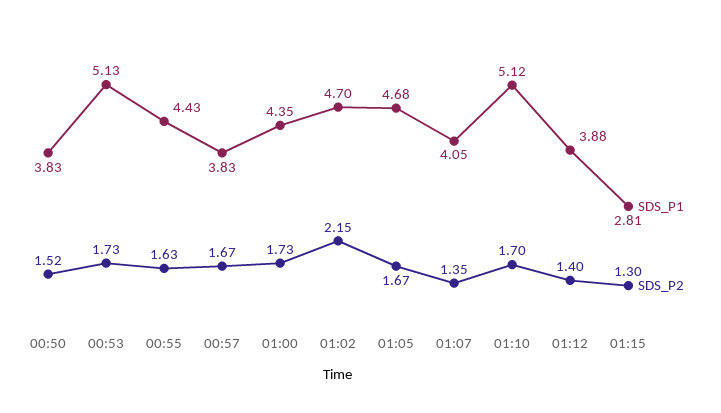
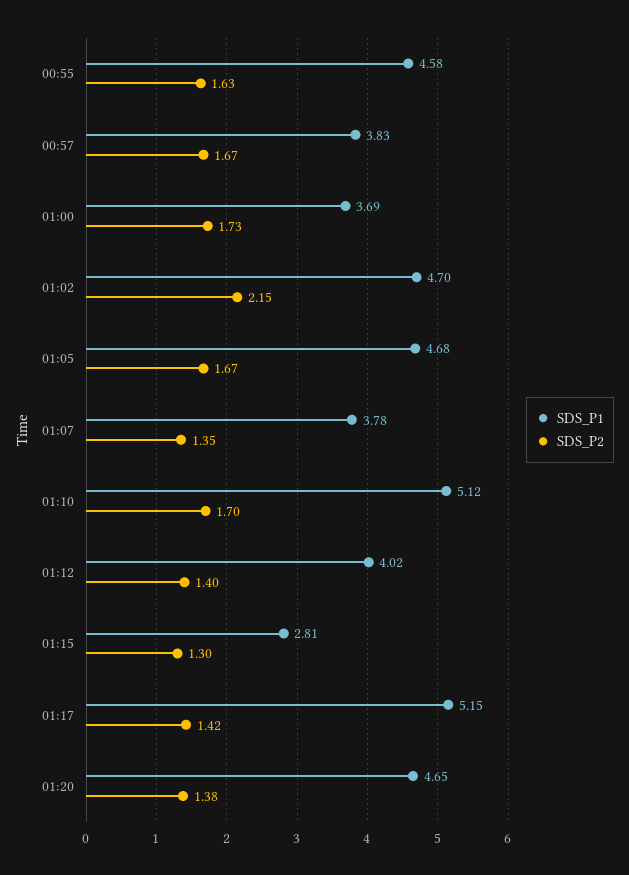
SDS_P1, 00:50: 3.83 -> none
SDS_P2, 00:50: 1.52 -> none
SDS_P1, 00:53: 5.13 -> none
SDS_P2, 00:53: 1.73 -> none
SDS_P1, 00:55: 4.43 -> 4.58
SDS_P1, 01:00: 4.35 -> 3.69
SDS_P1, 01:07: 4.05 -> 3.78
SDS_P1, 01:12: 3.88 -> 4.02
SDS_P1, 01:17: none -> 5.15
SDS_P2, 01:17: none -> 1.42
SDS_P1, 01:20: none -> 4.65
SDS_P2, 01:20: none -> 1.38

